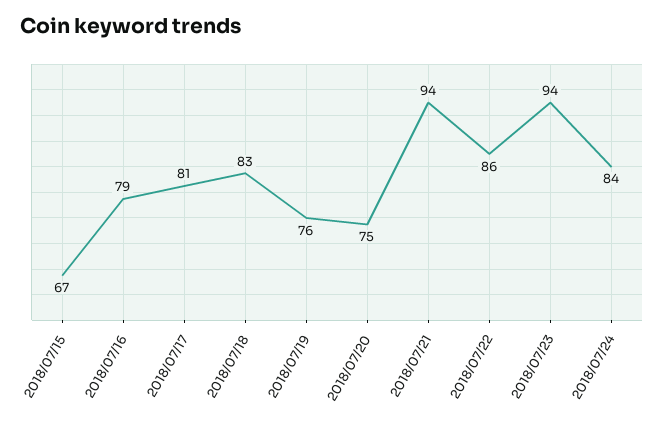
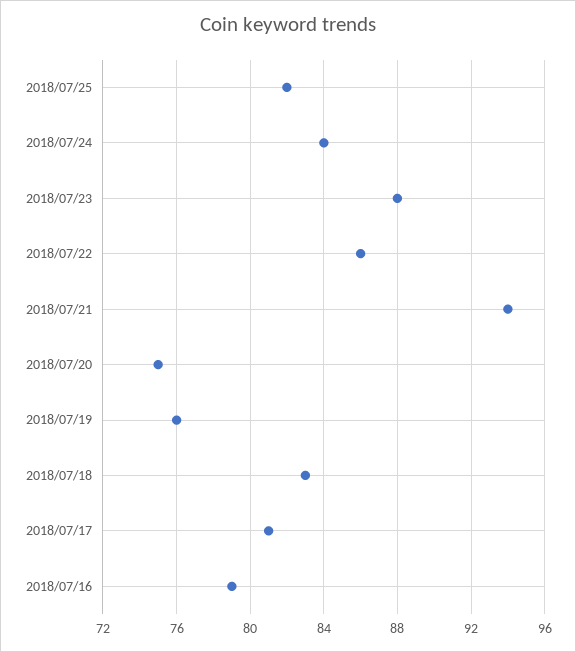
2018/07/15: 67 -> none
2018/07/23: 94 -> 88
2018/07/25: none -> 82

